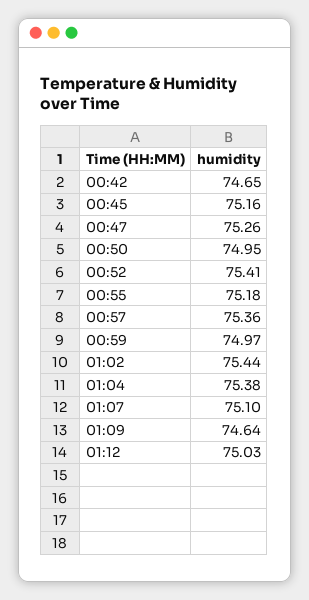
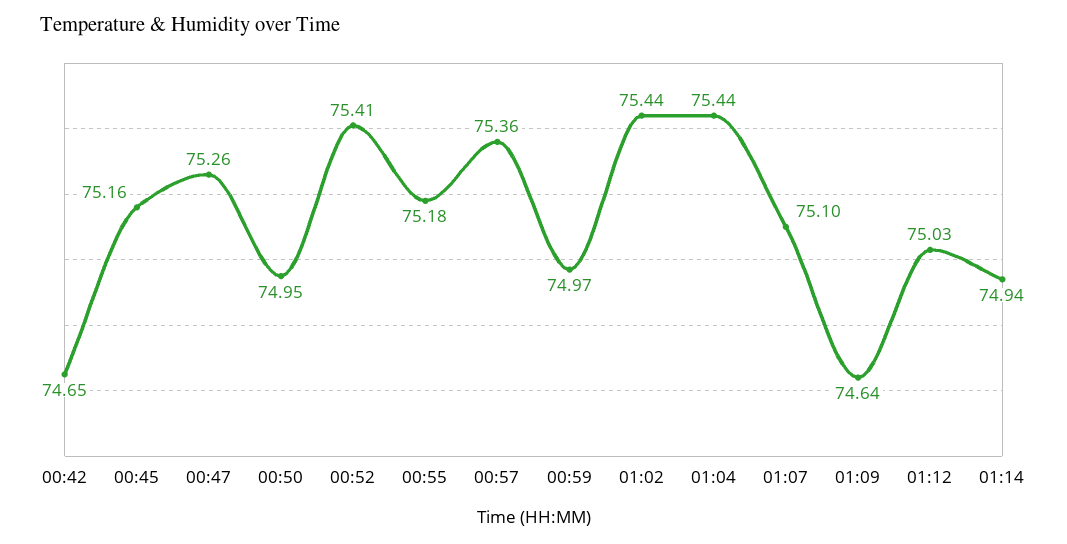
01:04: 75.38 -> 75.44
01:14: none -> 74.94

